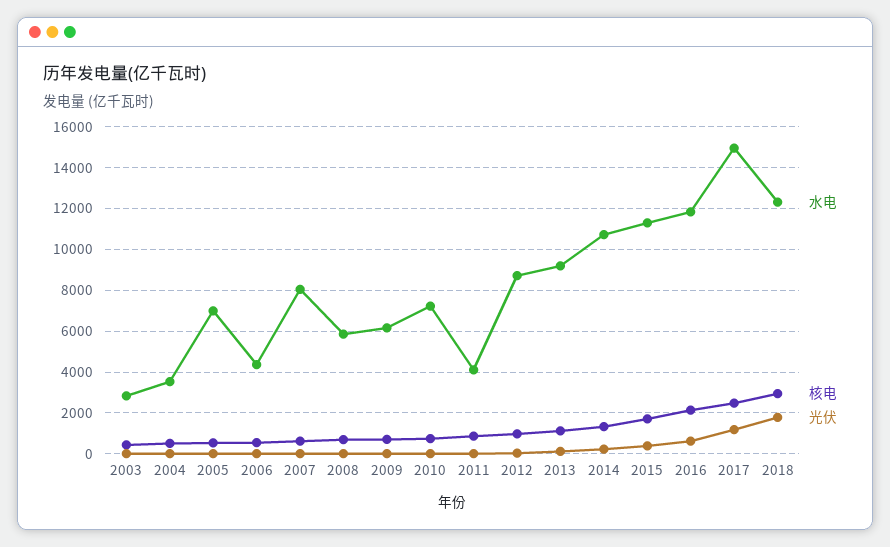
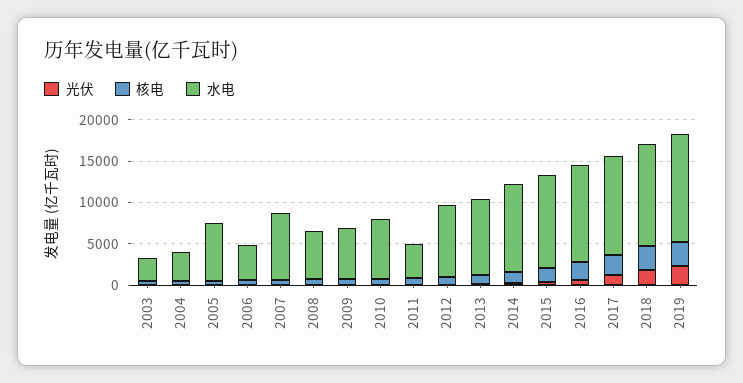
水电, 2017: 15000 -> 12000
光伏, 2019: none -> 2000
核电, 2019: none -> 3000
水电, 2019: none -> 13000

